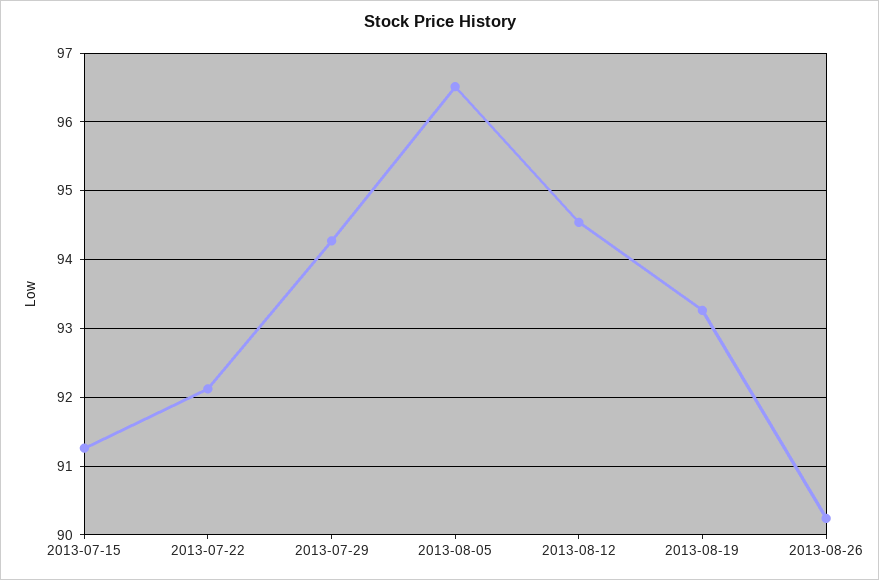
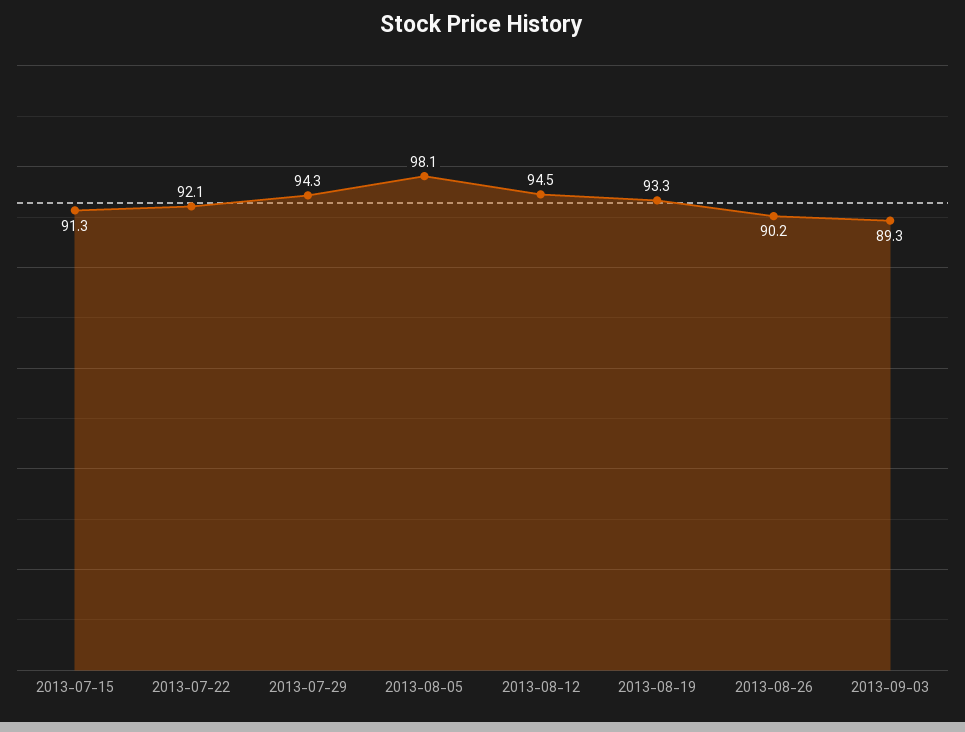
2013-08-05: 96.5 -> 98.1
2013-09-03: none -> 89.3

